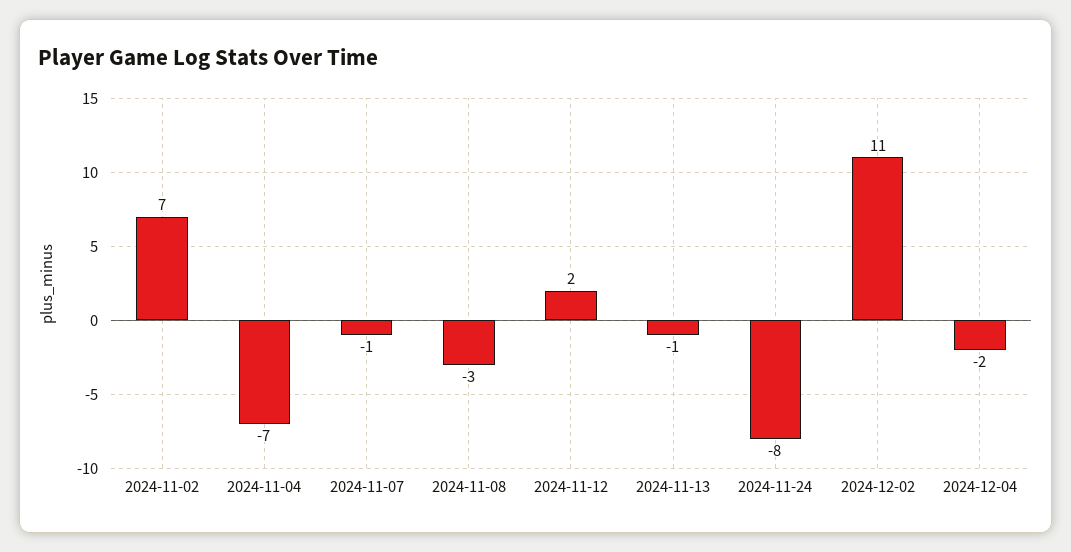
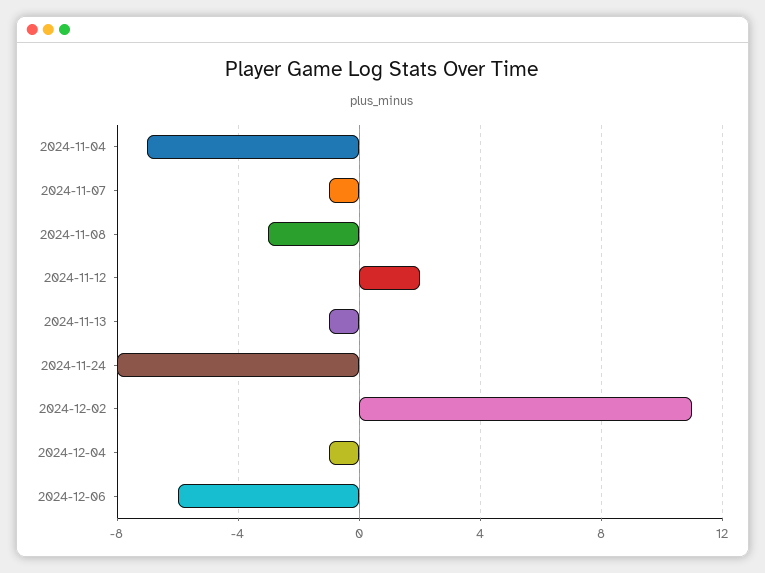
2024-11-02: 7 -> none
2024-12-04: -2 -> -1
2024-12-06: none -> -6

